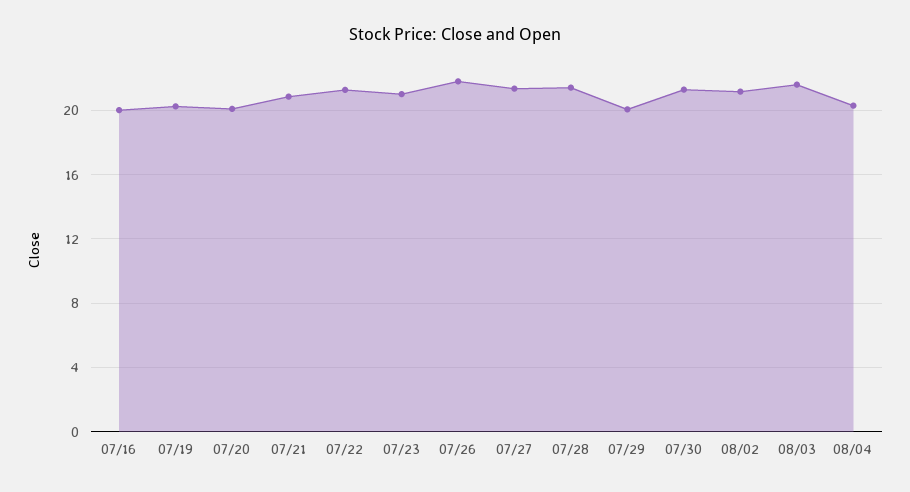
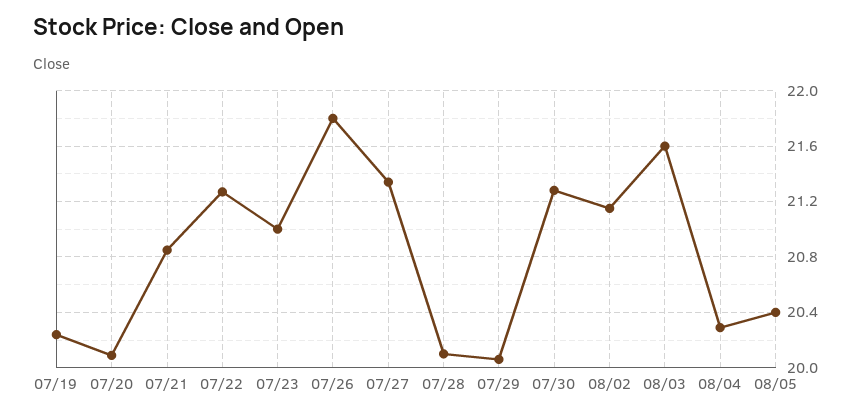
07/16: 20 -> none
07/28: 21.5 -> 20.1
08/05: none -> 20.4

